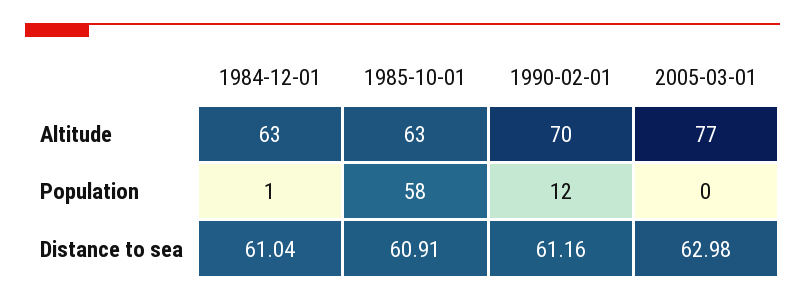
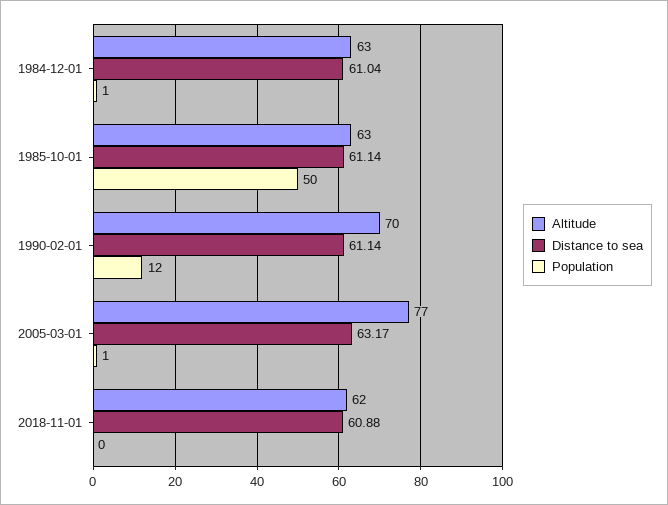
Population, 1985-10-01: 58 -> 50
Population, 2005-03-01: 0 -> 1
Distance to sea, 1985-10-01: 60.91 -> 61.14
Distance to sea, 1990-02-01: 61.16 -> 61.14
Distance to sea, 2005-03-01: 62.98 -> 63.17
Altitude, 2018-11-01: none -> 62
Distance to sea, 2018-11-01: none -> 60.88
Population, 2018-11-01: none -> 0

